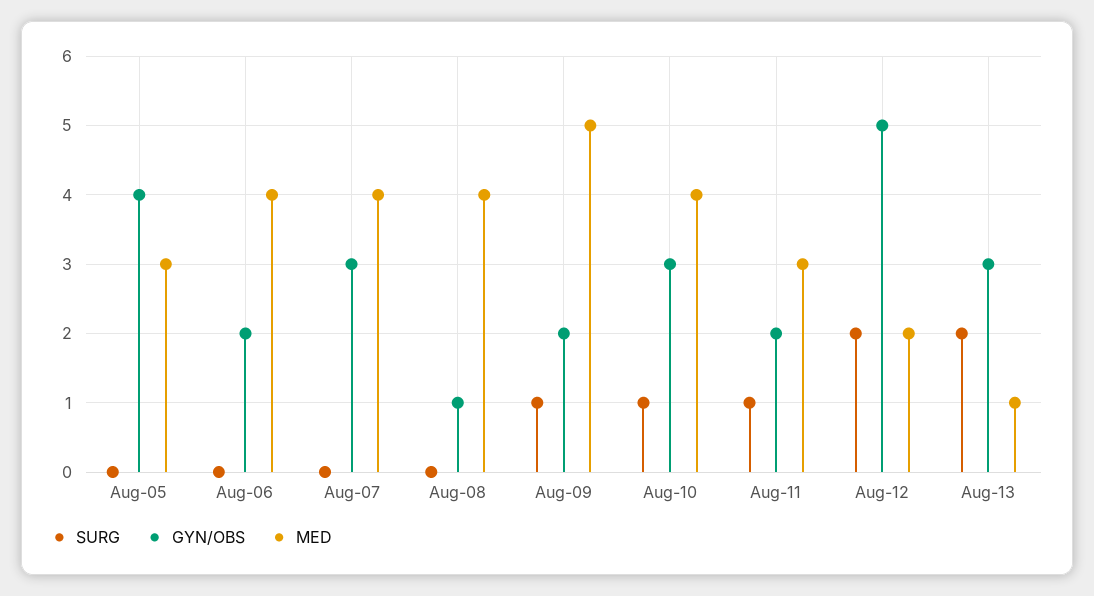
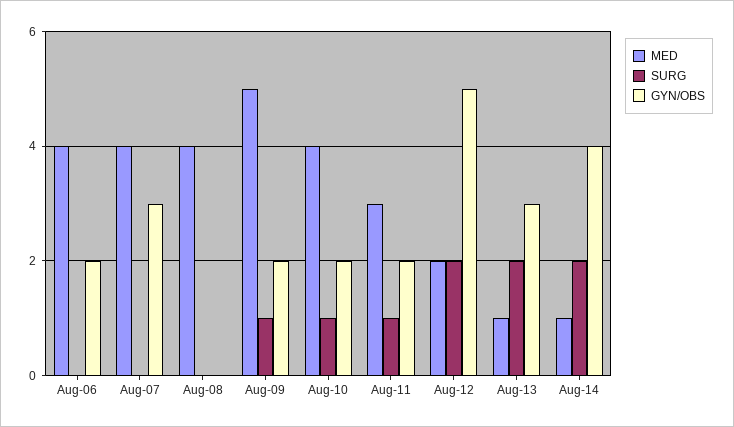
SURG, Aug-05: 0 -> none
GYN/OBS, Aug-05: 4 -> none
MED, Aug-05: 3 -> none
GYN/OBS, Aug-08: 1 -> 0
GYN/OBS, Aug-10: 3 -> 2
MED, Aug-14: none -> 1
SURG, Aug-14: none -> 2
GYN/OBS, Aug-14: none -> 4

